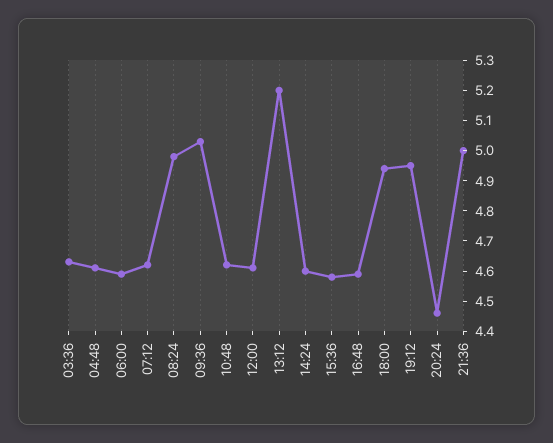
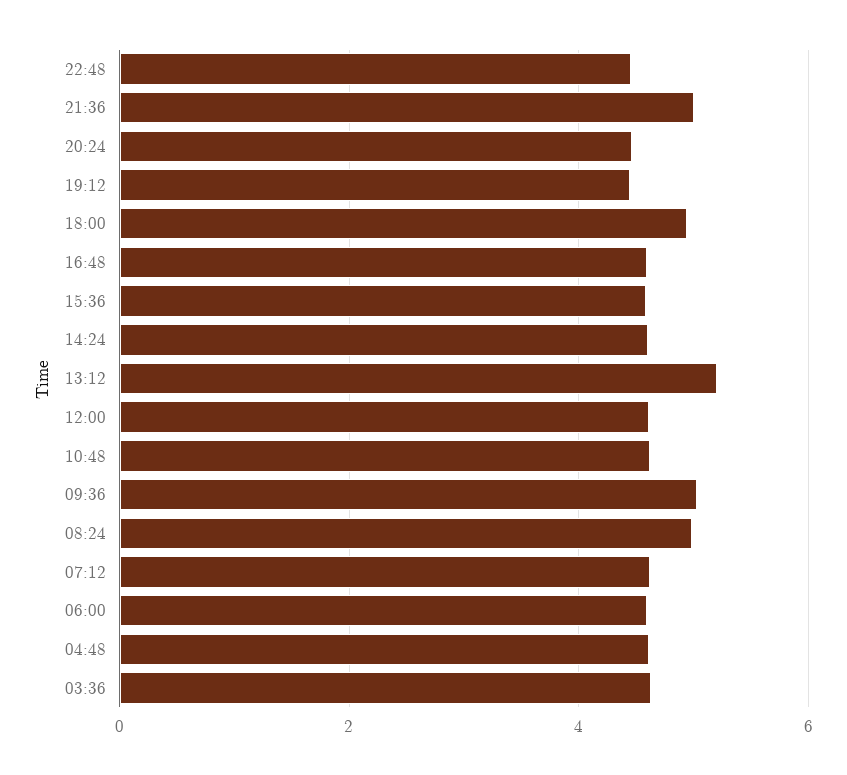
19:12: 4.95 -> 4.4
22:48: none -> 4.4

